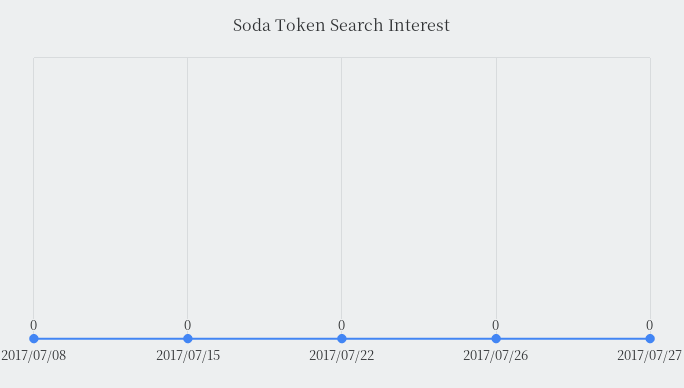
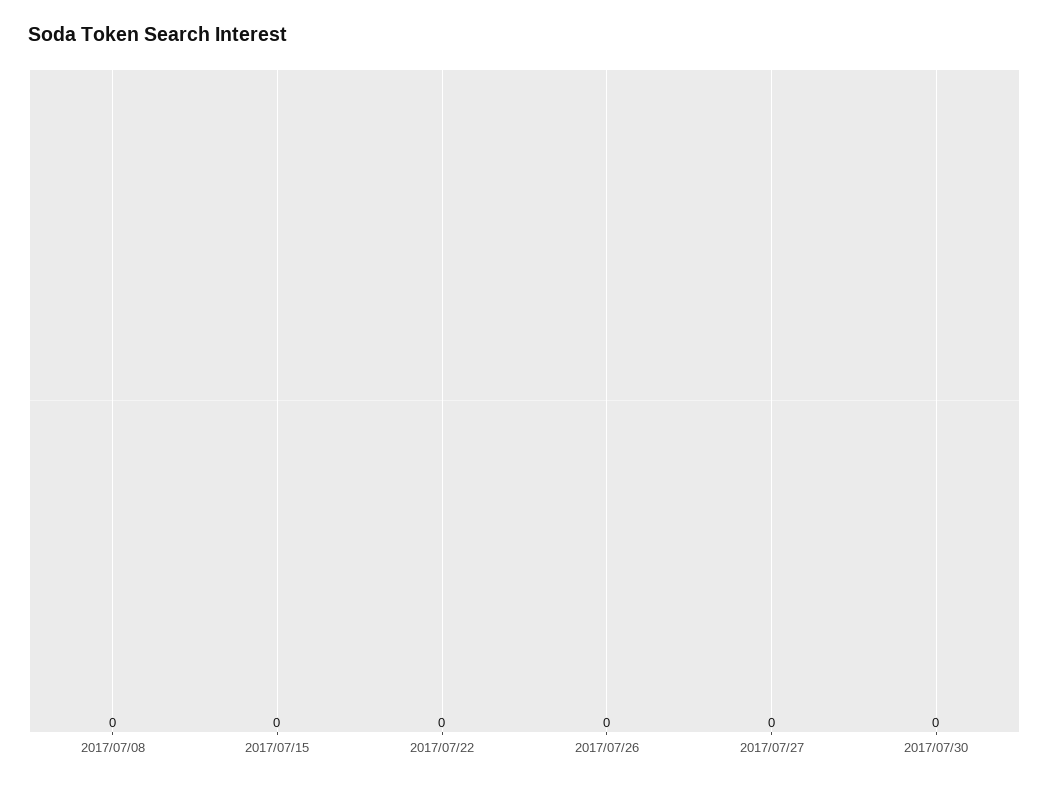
2017/07/30: none -> 0

